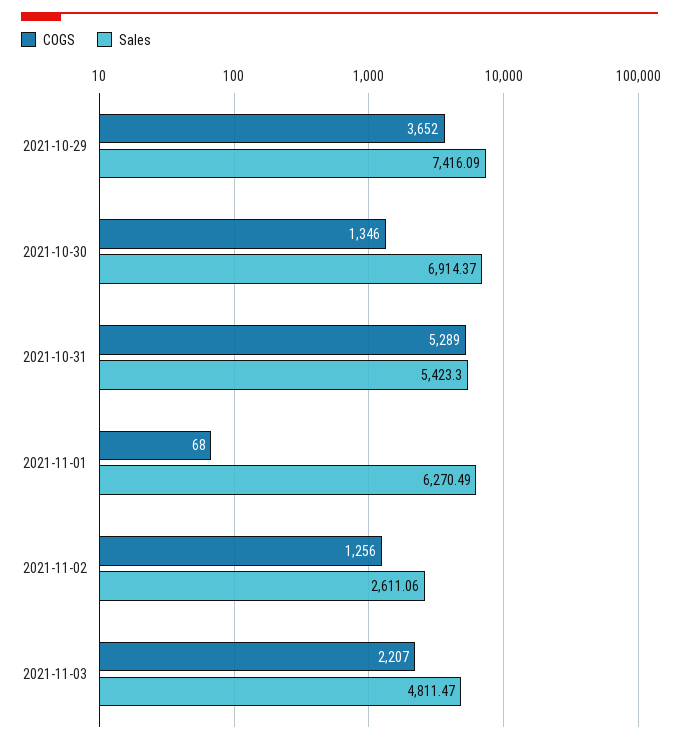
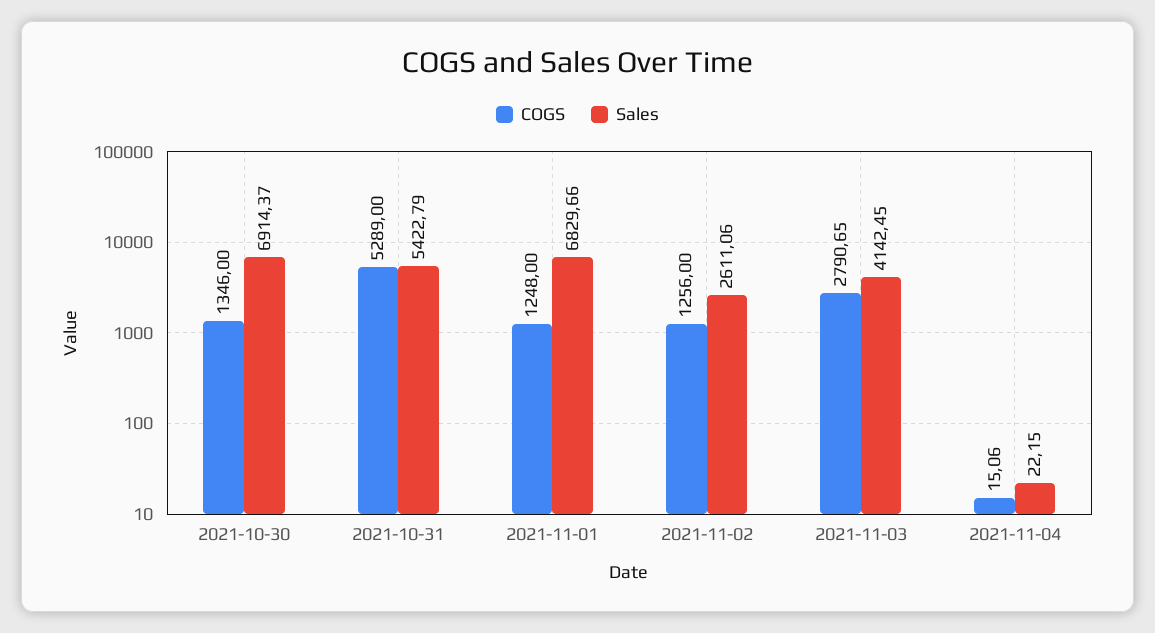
COGS, 2021-10-29: 3652 -> none
Sales, 2021-10-29: 7416.09 -> none
Sales, 2021-10-31: 5423.3 -> 5422.79
COGS, 2021-11-01: 68 -> 1248
Sales, 2021-11-01: 6270.49 -> 6829.66
COGS, 2021-11-03: 2207 -> 2790.65
Sales, 2021-11-03: 4811.47 -> 4142.45
COGS, 2021-11-04: none -> 15.06
Sales, 2021-11-04: none -> 22.15

